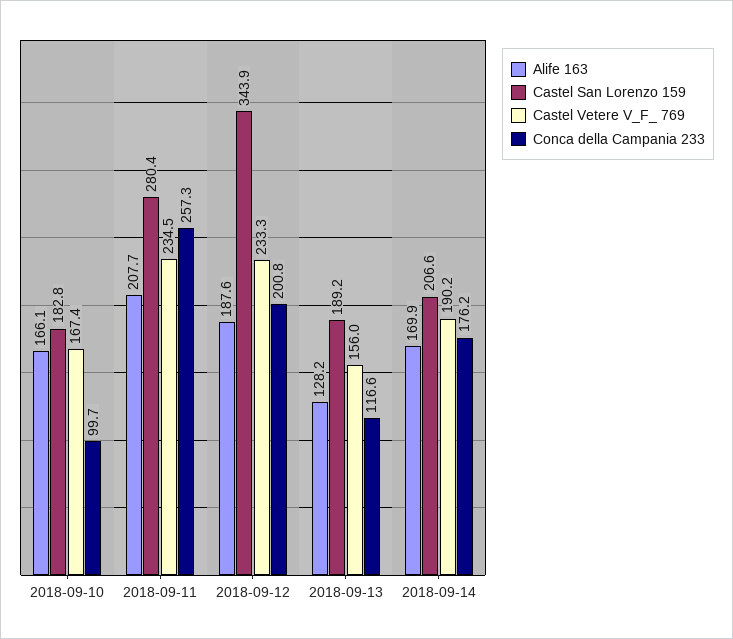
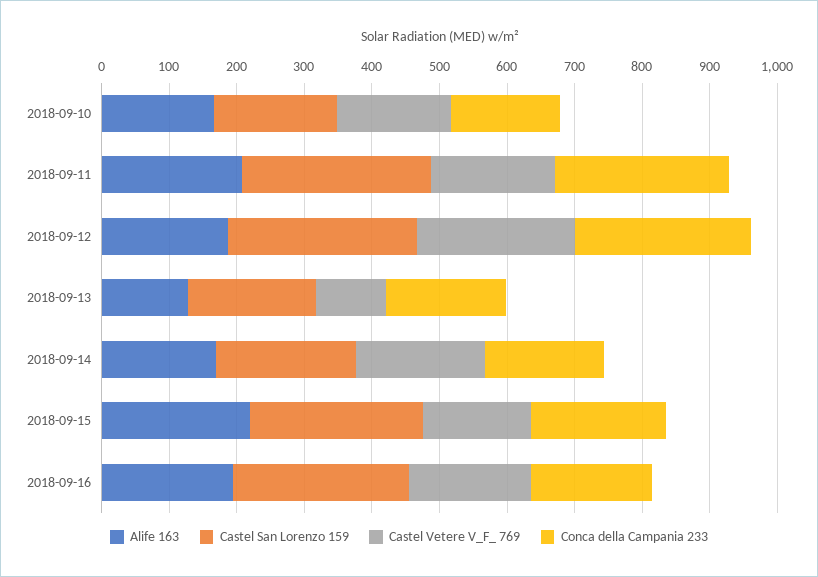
Conca della Campania 233, 2018-09-10: 99.7 -> 160
Castel Vetere V_F_ 769, 2018-09-11: 234.5 -> 180
Castel San Lorenzo 159, 2018-09-12: 343.9 -> 280
Conca della Campania 233, 2018-09-12: 200.8 -> 260
Castel Vetere V_F_ 769, 2018-09-13: 156 -> 100
Conca della Campania 233, 2018-09-13: 116.6 -> 180
Alife 163, 2018-09-15: none -> 220
Castel San Lorenzo 159, 2018-09-15: none -> 260
Castel Vetere V_F_ 769, 2018-09-15: none -> 160
Conca della Campania 233, 2018-09-15: none -> 200
Alife 163, 2018-09-16: none -> 200
Castel San Lorenzo 159, 2018-09-16: none -> 260
Castel Vetere V_F_ 769, 2018-09-16: none -> 180
Conca della Campania 233, 2018-09-16: none -> 180

